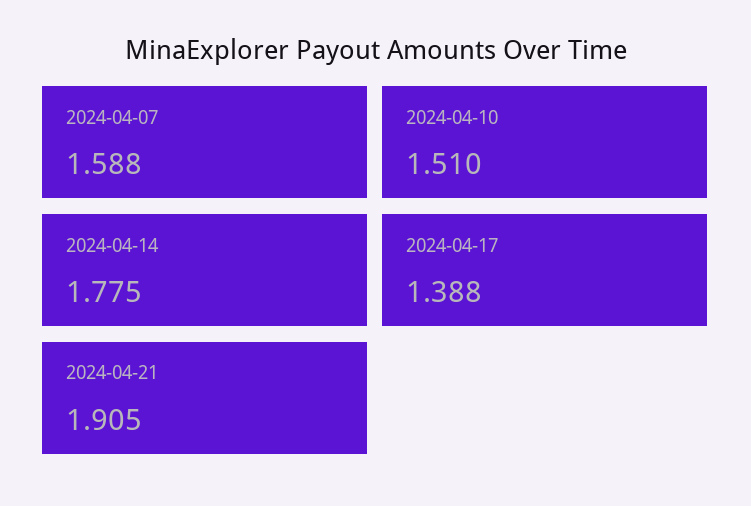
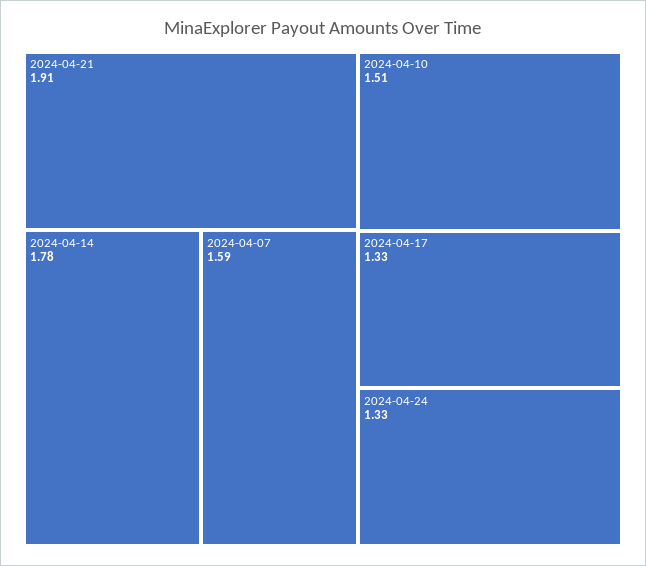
2024-04-17: 1.388 -> 1.33
2024-04-24: none -> 1.33

